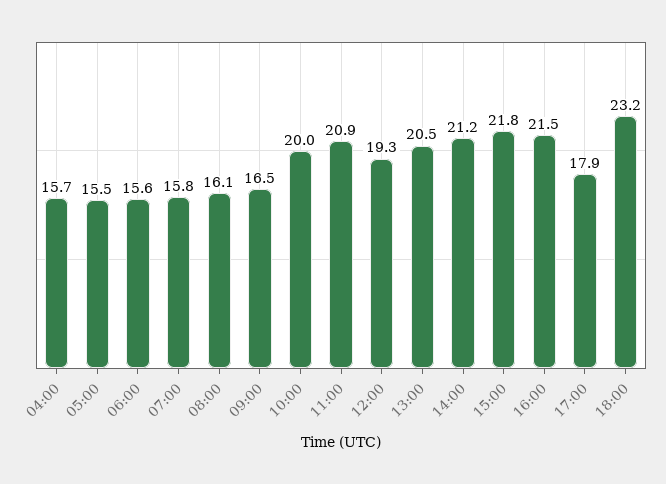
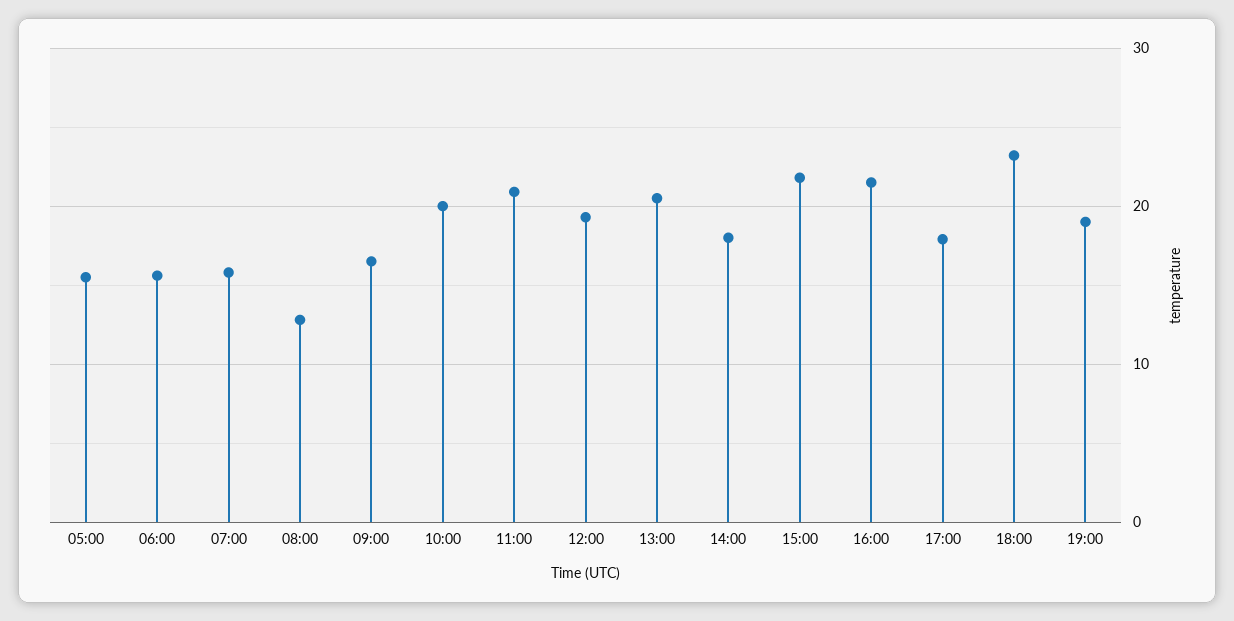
04:00: 15.7 -> none
08:00: 16.1 -> 13
14:00: 21.2 -> 18
19:00: none -> 19

